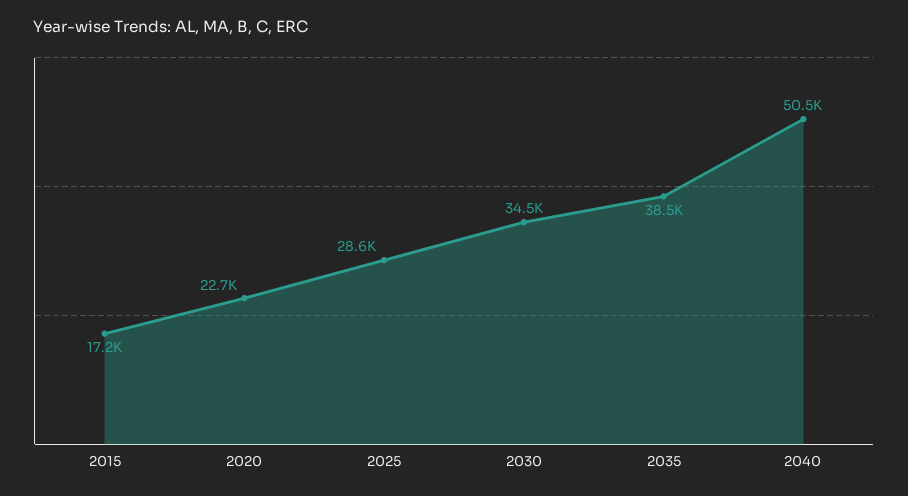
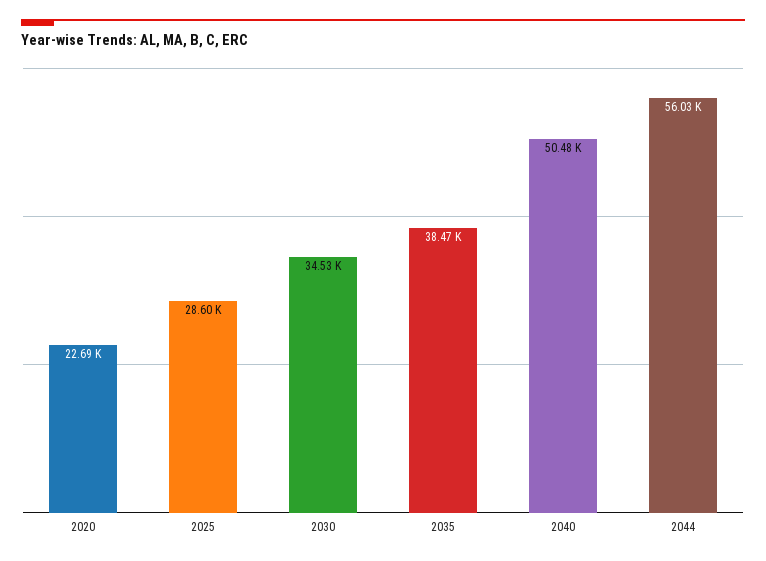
2015: 17200 -> none
2044: none -> 56030

